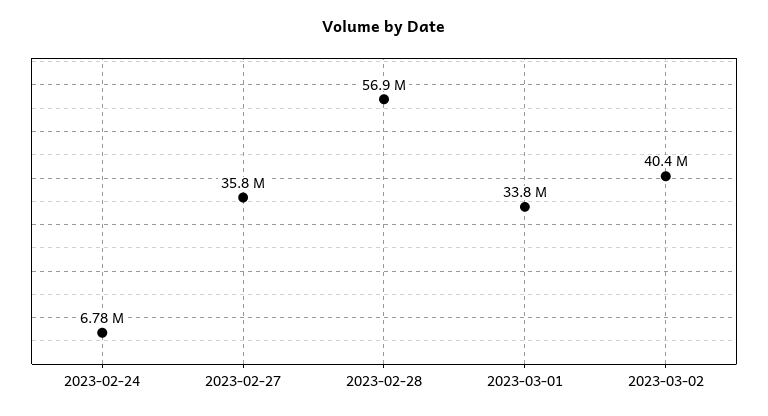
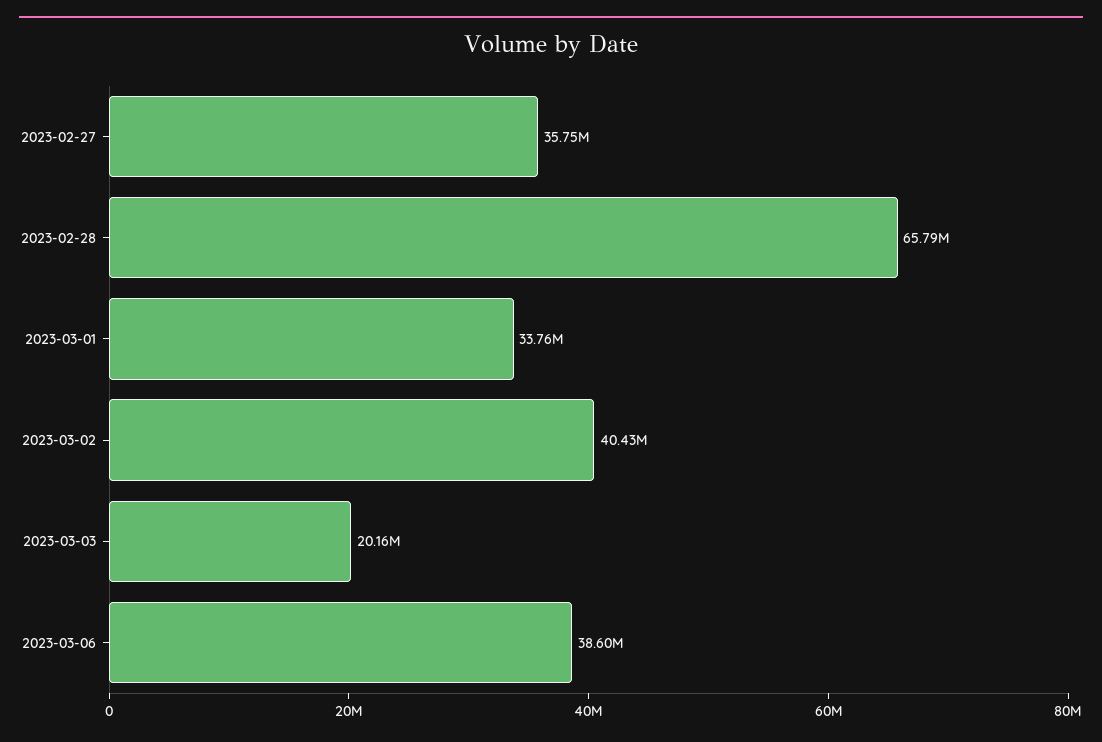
2023-02-24: 6780000 -> none
2023-02-28: 56900000 -> 65790000
2023-03-03: none -> 20160000
2023-03-06: none -> 38600000

